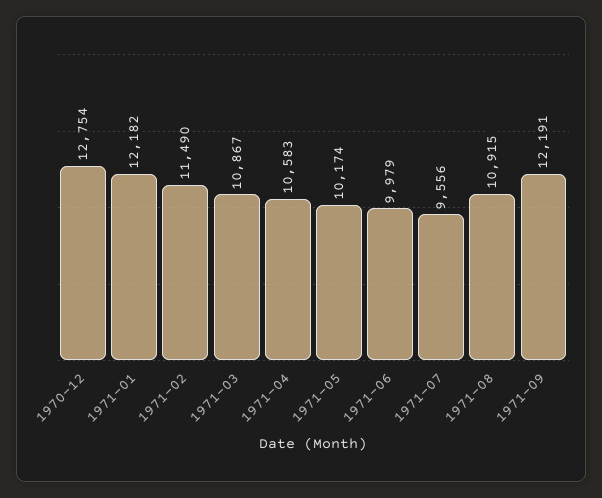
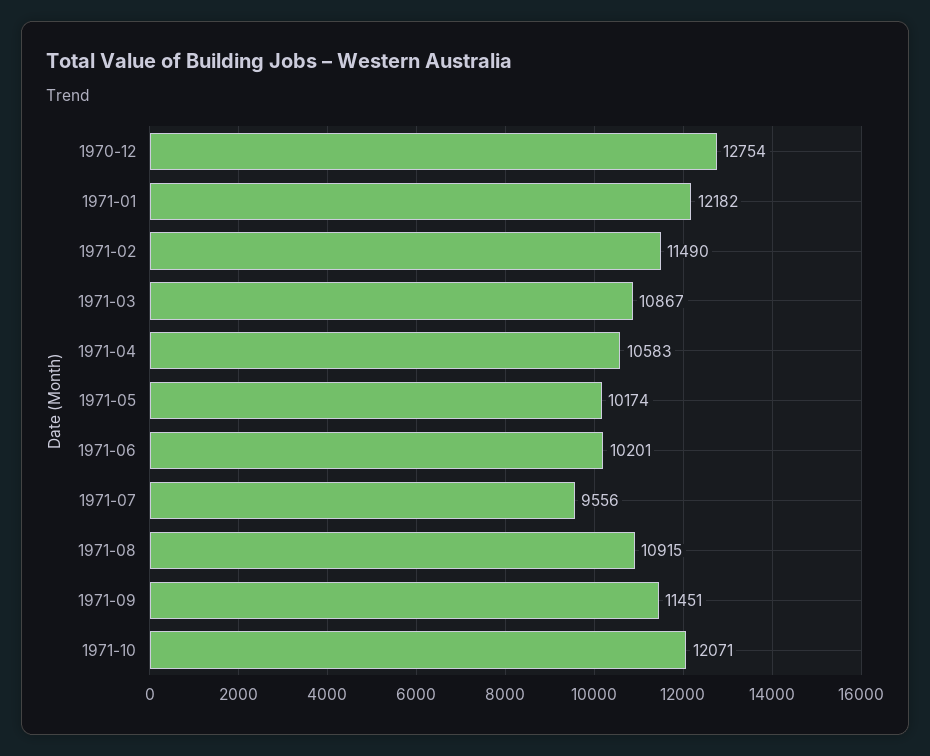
1971-06: 9979 -> 10201
1971-09: 12191 -> 11451
1971-10: none -> 12071

